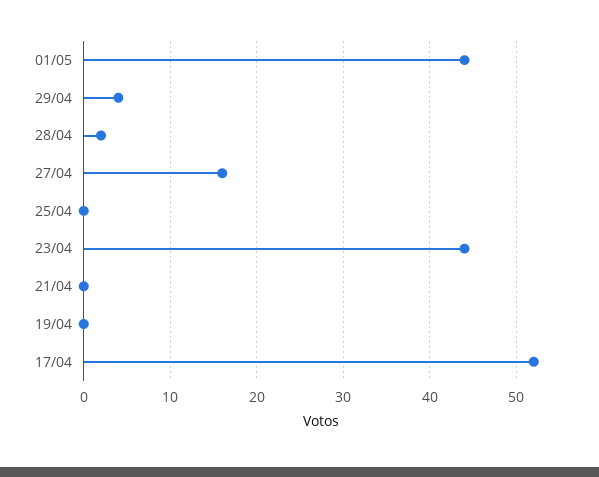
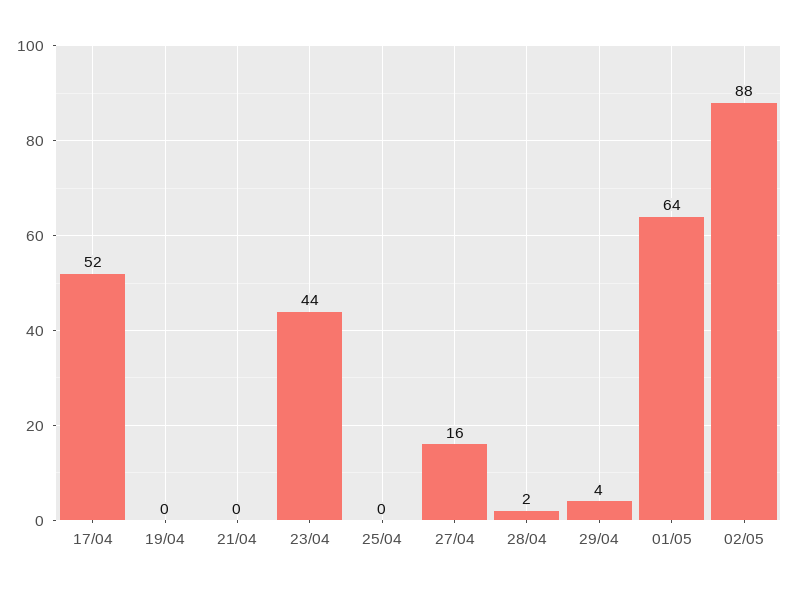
01/05: 44 -> 64
02/05: none -> 88

